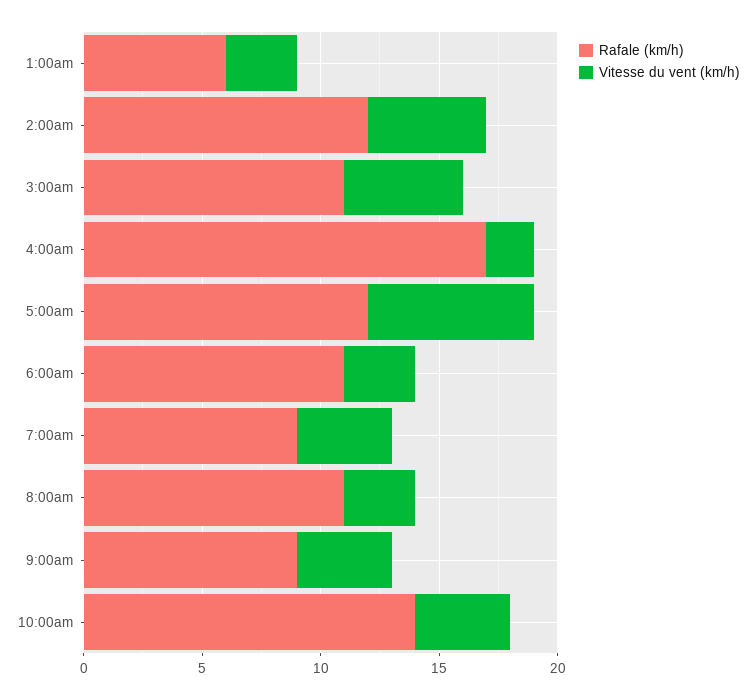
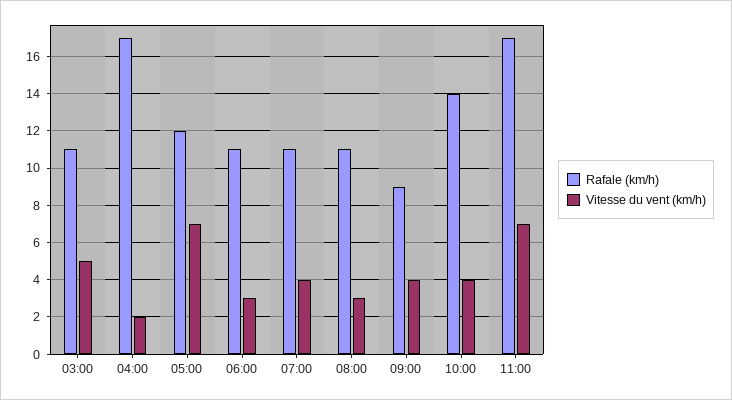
Rafale (km/h), 1:00am: 6 -> none
Vitesse du vent (km/h), 1:00am: 3 -> none
Rafale (km/h), 2:00am: 12 -> none
Vitesse du vent (km/h), 2:00am: 5 -> none
Rafale (km/h), 7:00am: 9 -> 11
Rafale (km/h), 11:00: none -> 17
Vitesse du vent (km/h), 11:00: none -> 7

